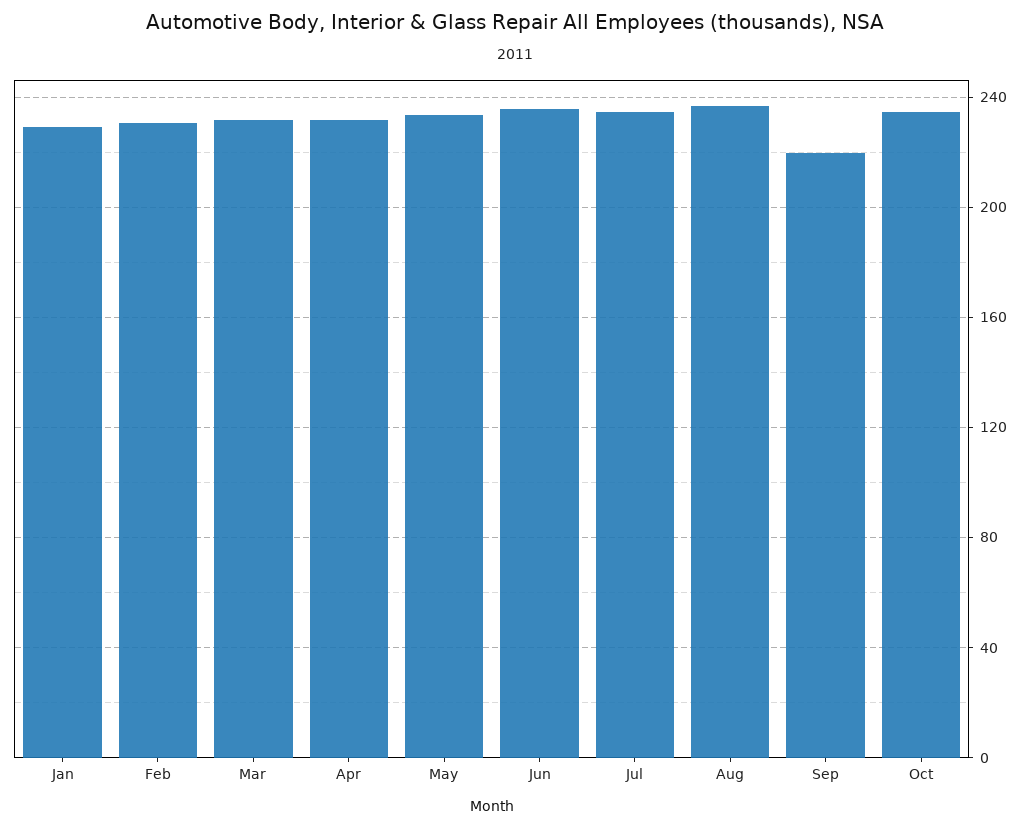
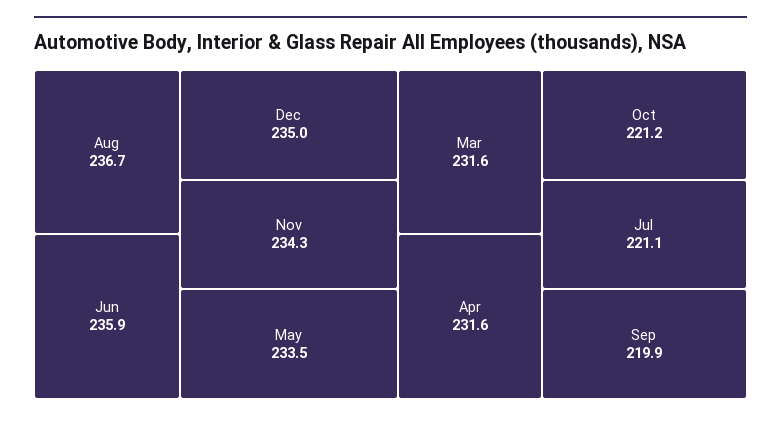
Jan: 230 -> none
Feb: 230 -> none
Jul: 235 -> 221.1
Oct: 235 -> 221.2
Dec: none -> 235
Nov: none -> 234.3

